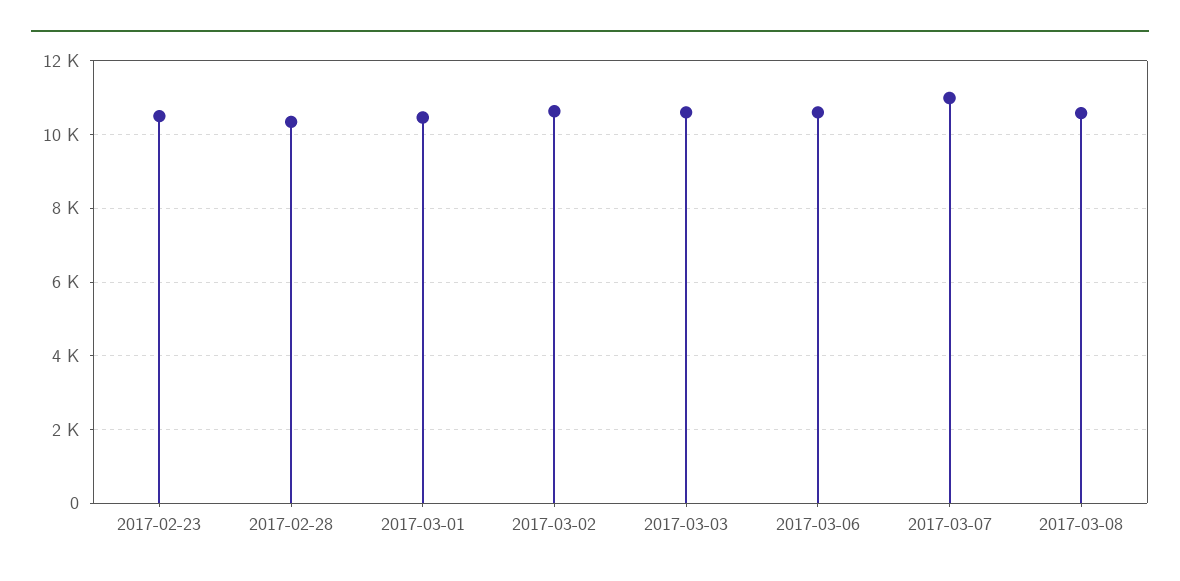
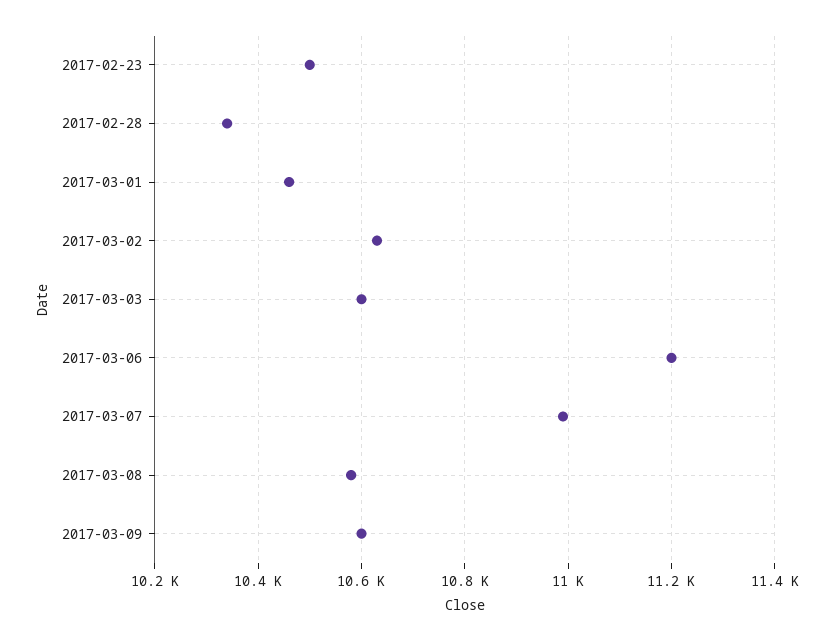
2017-03-06: 10600 -> 11200
2017-03-09: none -> 10600

